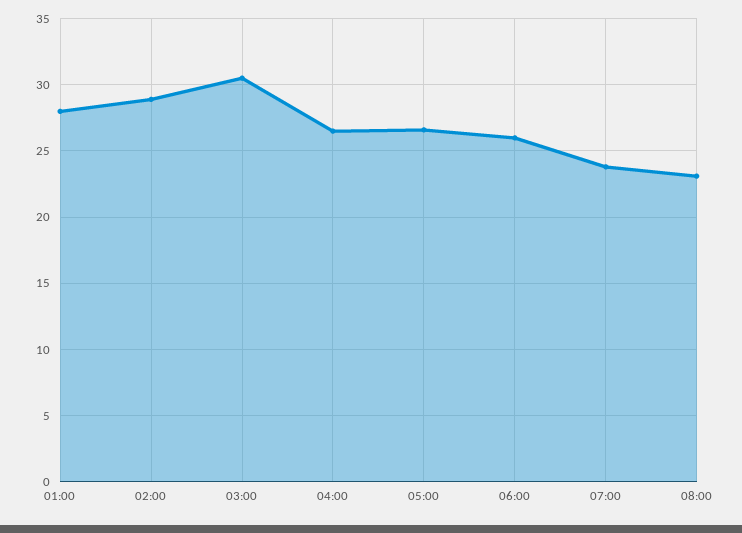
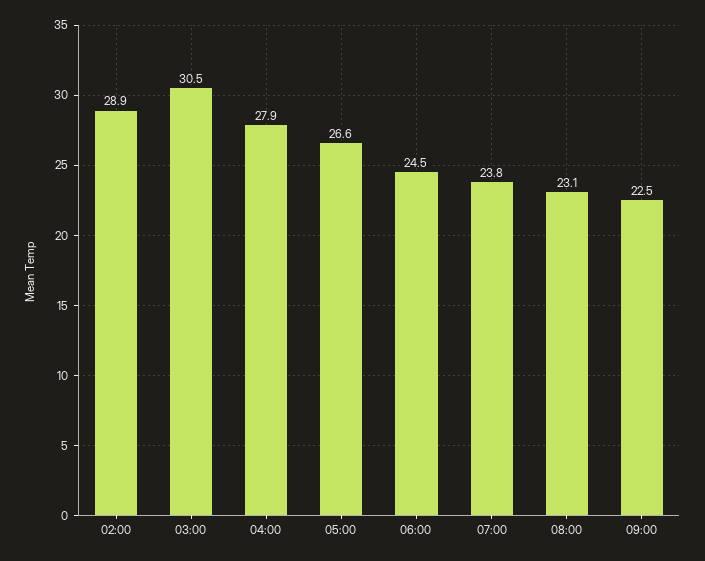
01:00: 28 -> none
04:00: 26.5 -> 27.9
06:00: 26 -> 24.5
09:00: none -> 22.5

